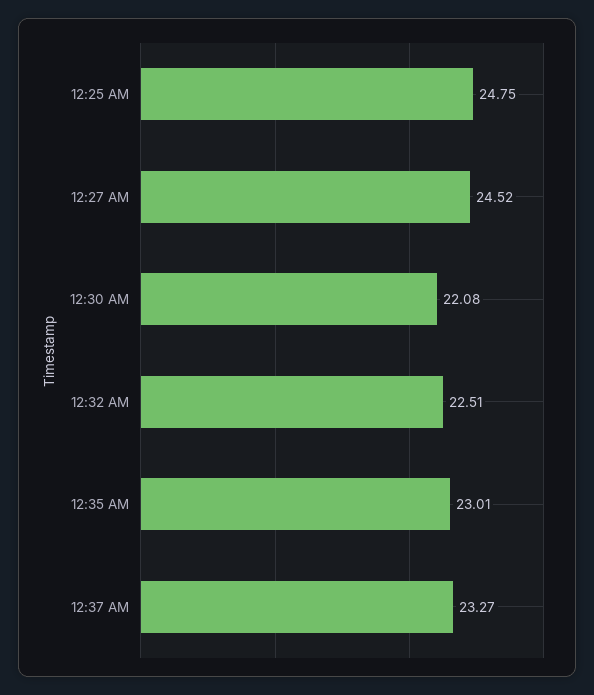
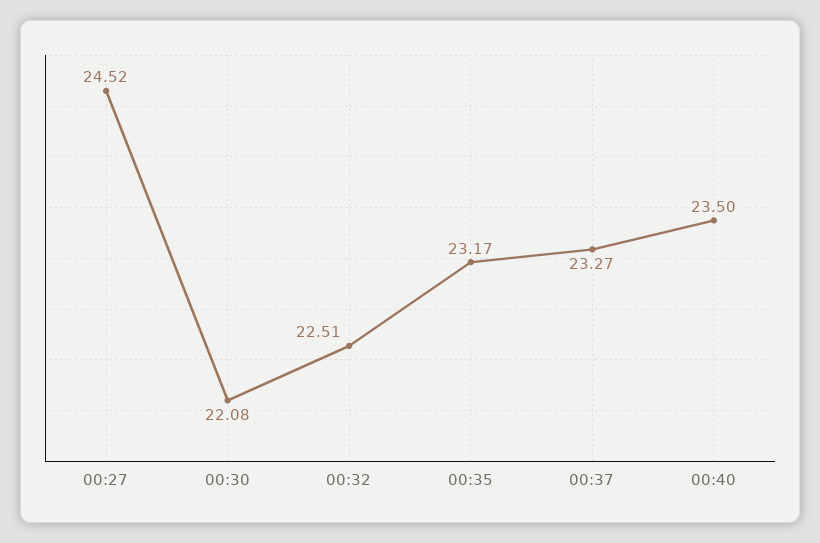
12:25 AM: 24.75 -> none
12:35 AM: 23.01 -> 23.17
00:40: none -> 23.5

